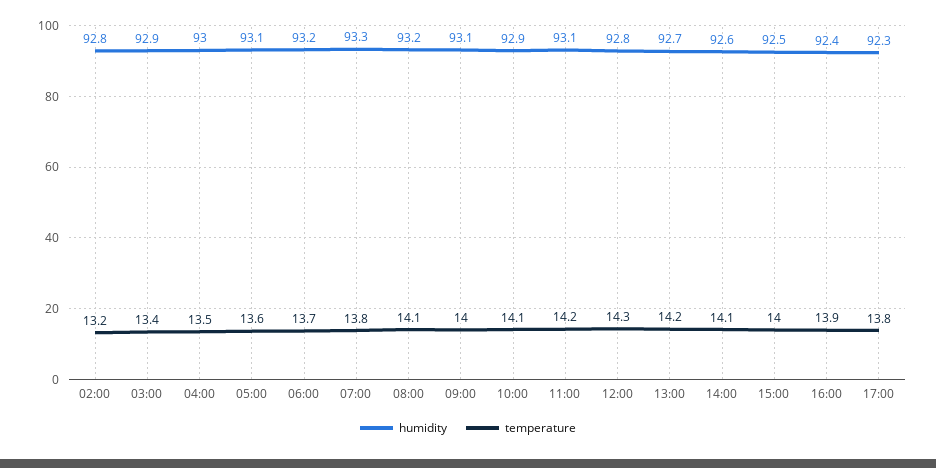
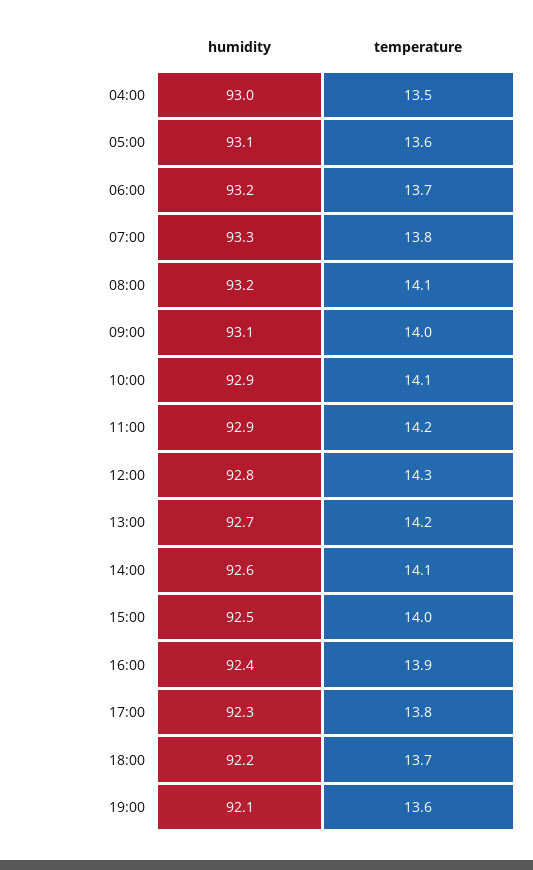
humidity, 02:00: 92.8 -> none
temperature, 02:00: 13.2 -> none
humidity, 03:00: 92.9 -> none
temperature, 03:00: 13.4 -> none
humidity, 11:00: 93.1 -> 92.9
humidity, 18:00: none -> 92.2
temperature, 18:00: none -> 13.7
humidity, 19:00: none -> 92.1
temperature, 19:00: none -> 13.6

